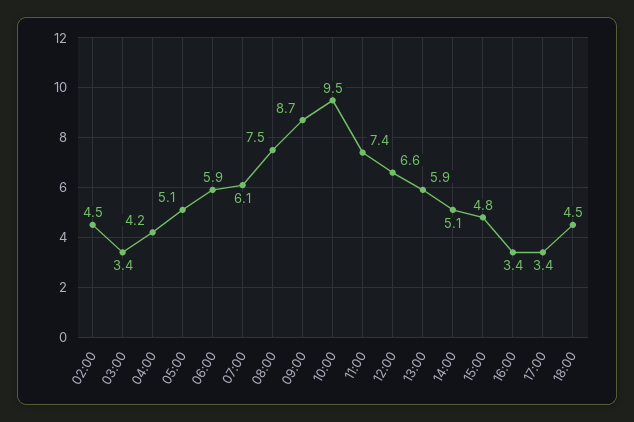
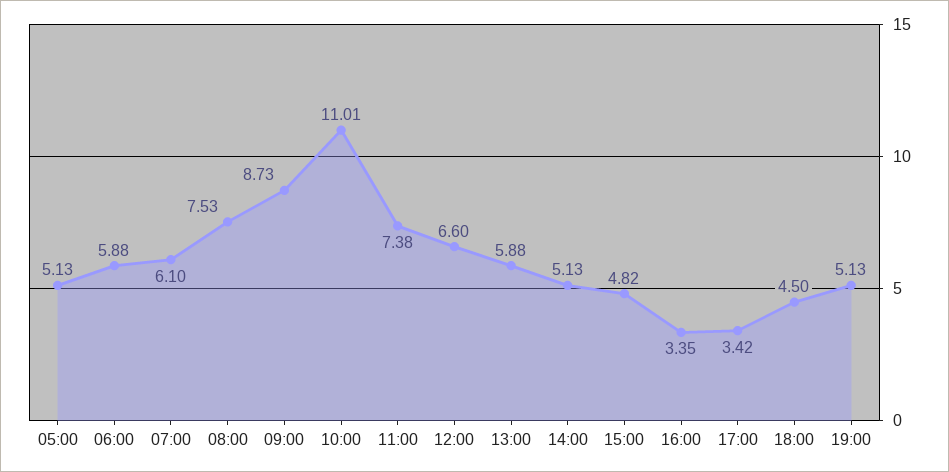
02:00: 4.5 -> none
03:00: 3.4 -> none
04:00: 4.2 -> none
10:00: 9.5 -> 11.01
19:00: none -> 5.13

